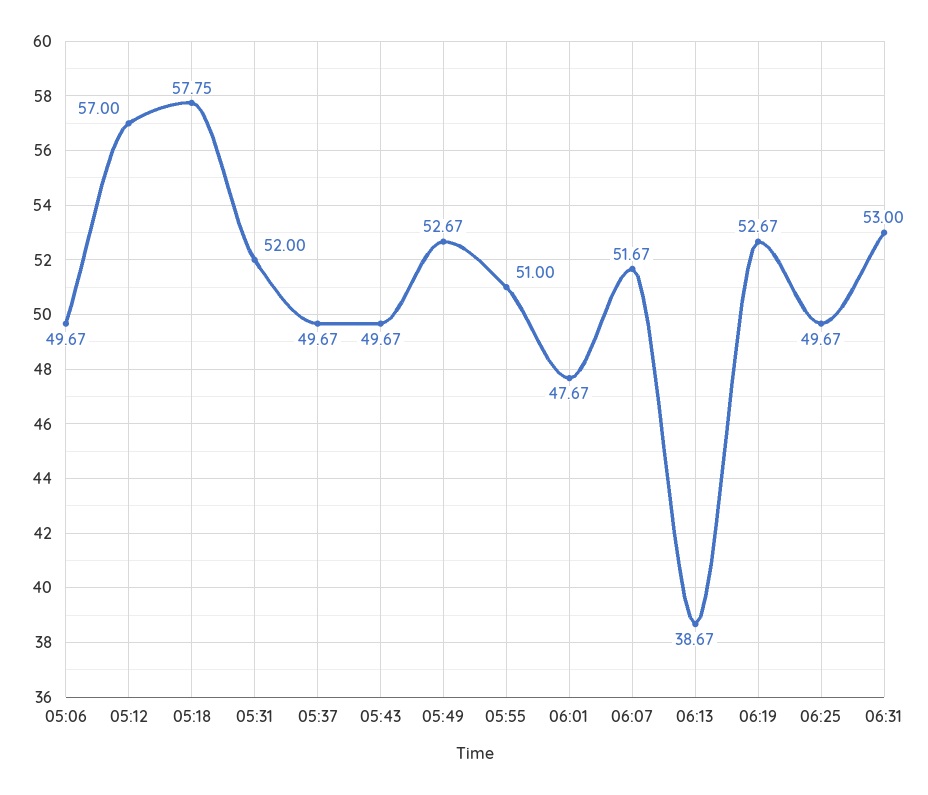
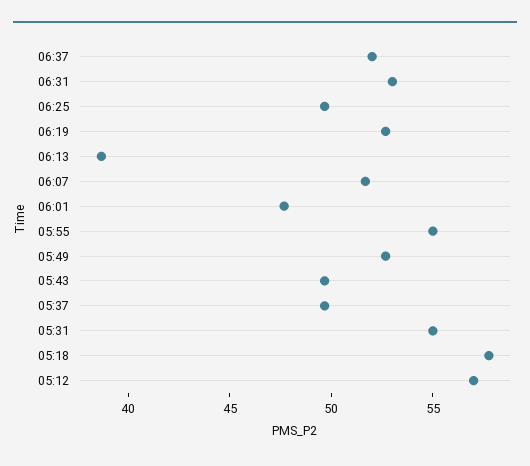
05:06: 49.67 -> none
05:31: 52 -> 55
05:55: 51 -> 55
06:37: none -> 52

